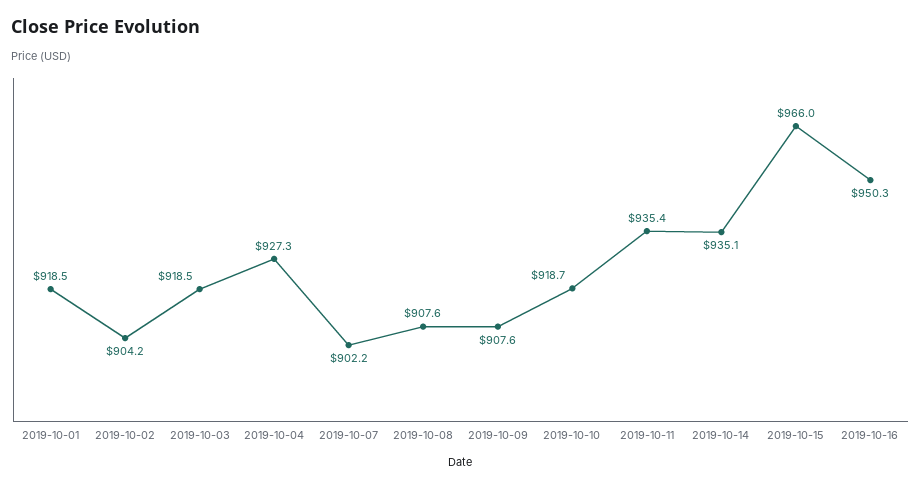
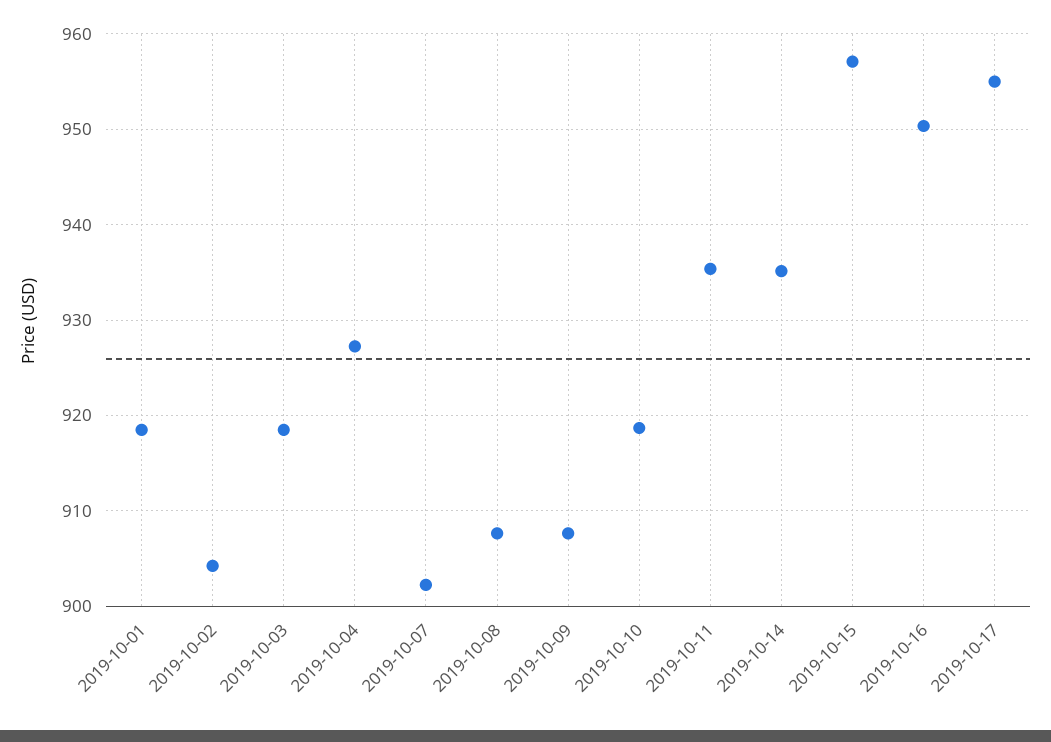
2019-10-15: 966 -> 957
2019-10-17: none -> 955

